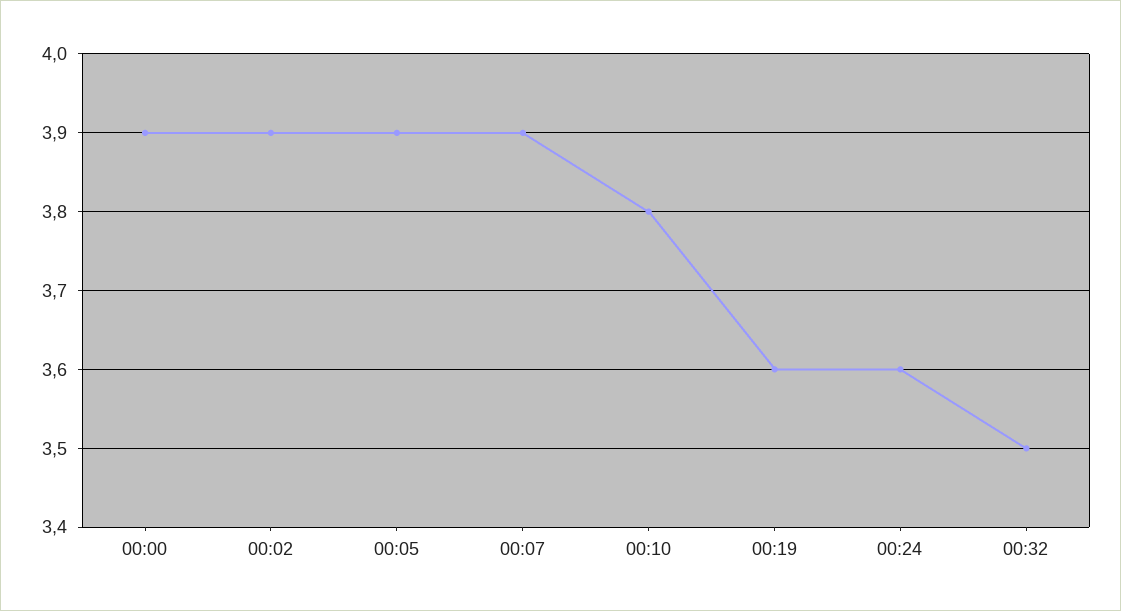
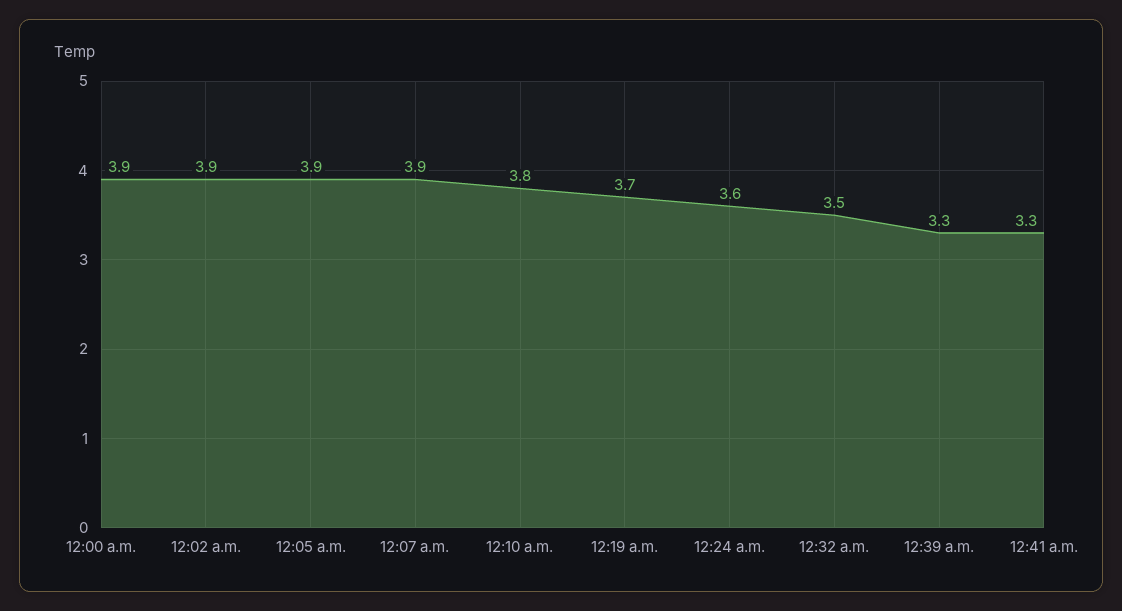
00:19: 3.6 -> 3.7
12:39 a.m.: none -> 3.3
12:41 a.m.: none -> 3.3

